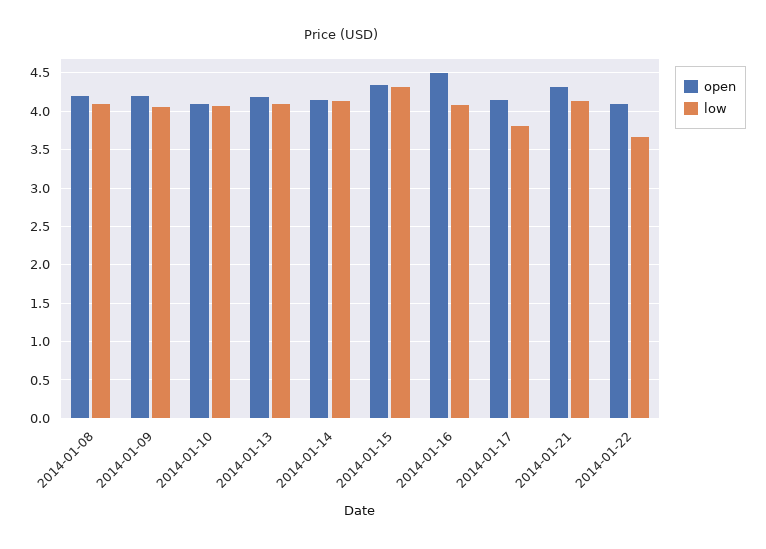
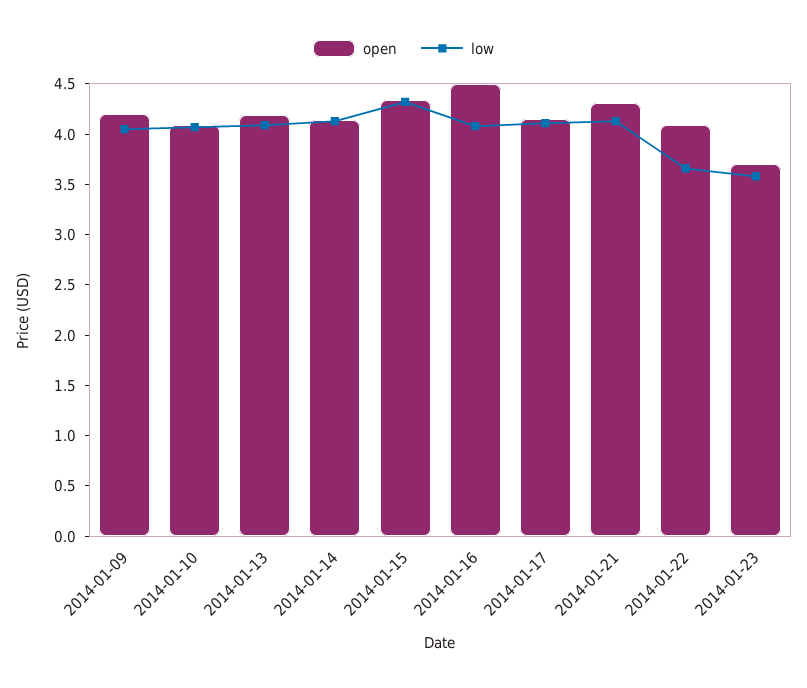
open, 2014-01-08: 4.2 -> none
low, 2014-01-08: 4.1 -> none
low, 2014-01-17: 3.8 -> 4.1
open, 2014-01-23: none -> 3.7
low, 2014-01-23: none -> 3.6

